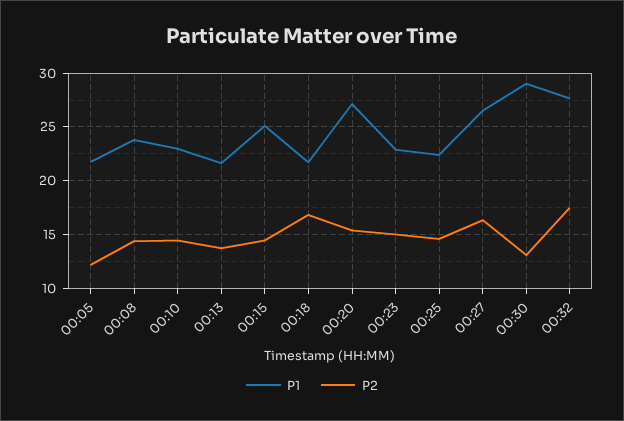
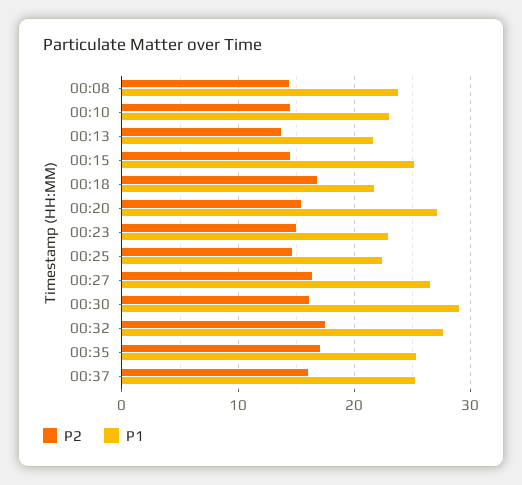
P1, 00:05: 22 -> none
P2, 00:05: 12 -> none
P2, 00:30: 13 -> 16
P2, 00:35: none -> 17
P1, 00:35: none -> 25
P2, 00:37: none -> 16
P1, 00:37: none -> 25

